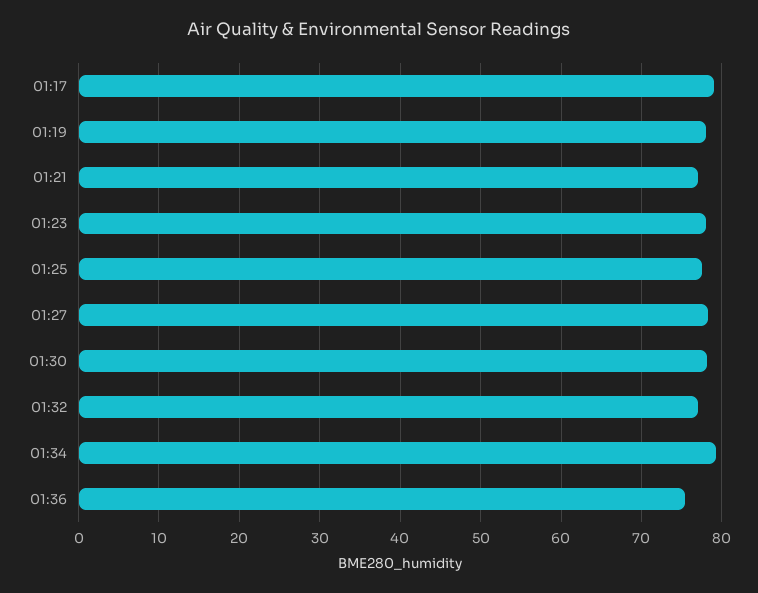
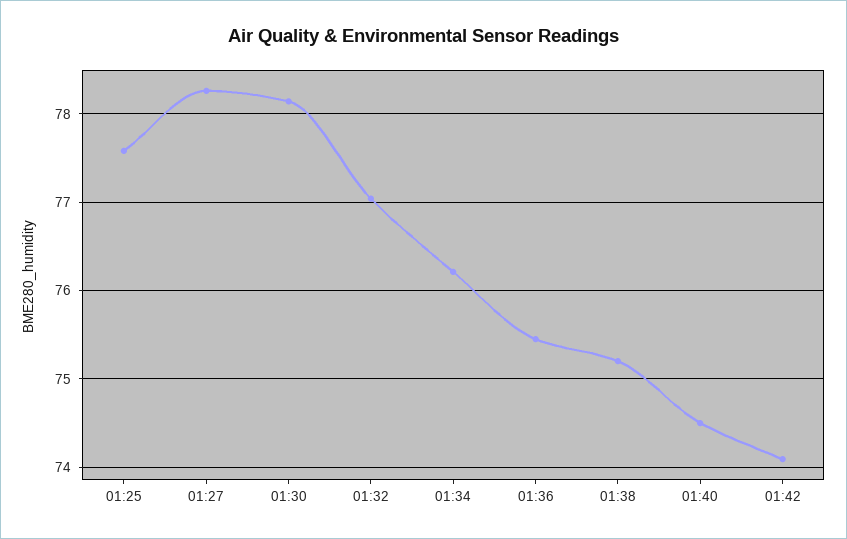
01:17: 79 -> none
01:19: 78 -> none
01:21: 77 -> none
01:23: 78 -> none
01:34: 79 -> 76.2
01:38: none -> 75.2
01:40: none -> 74.5
01:42: none -> 74.1

